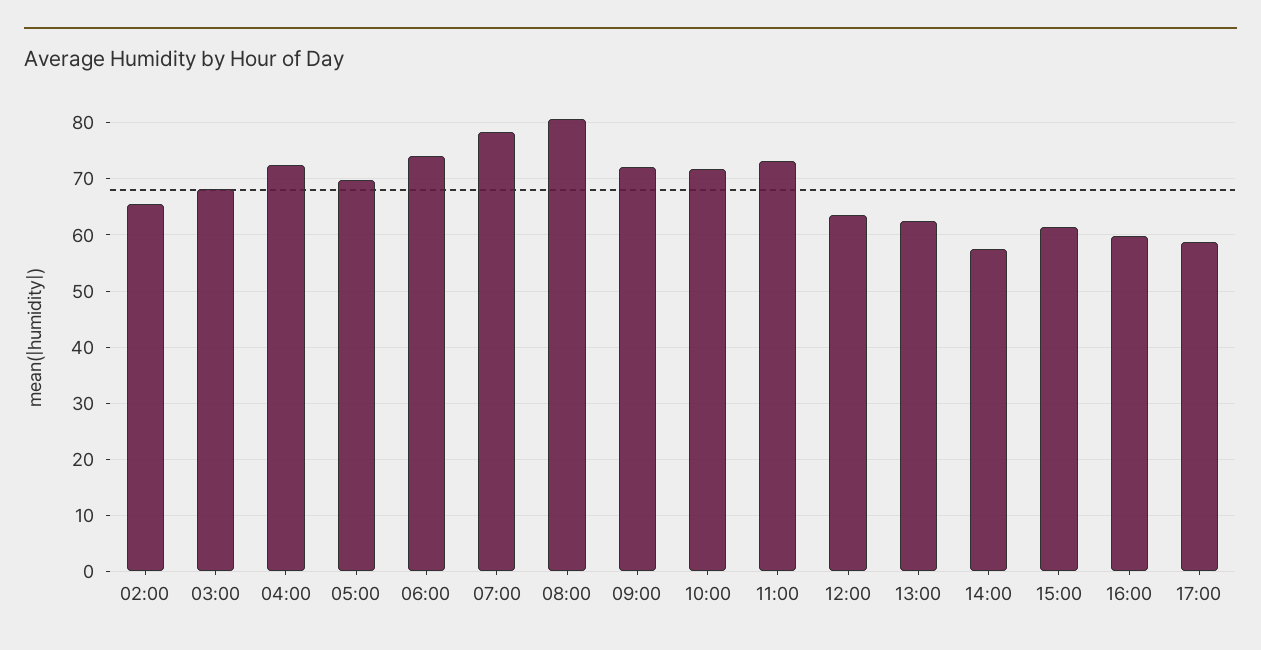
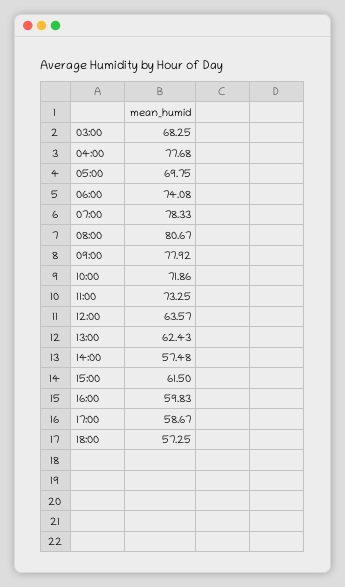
02:00: 66 -> none
04:00: 72 -> 77.68
09:00: 72 -> 77.92
18:00: none -> 57.25

